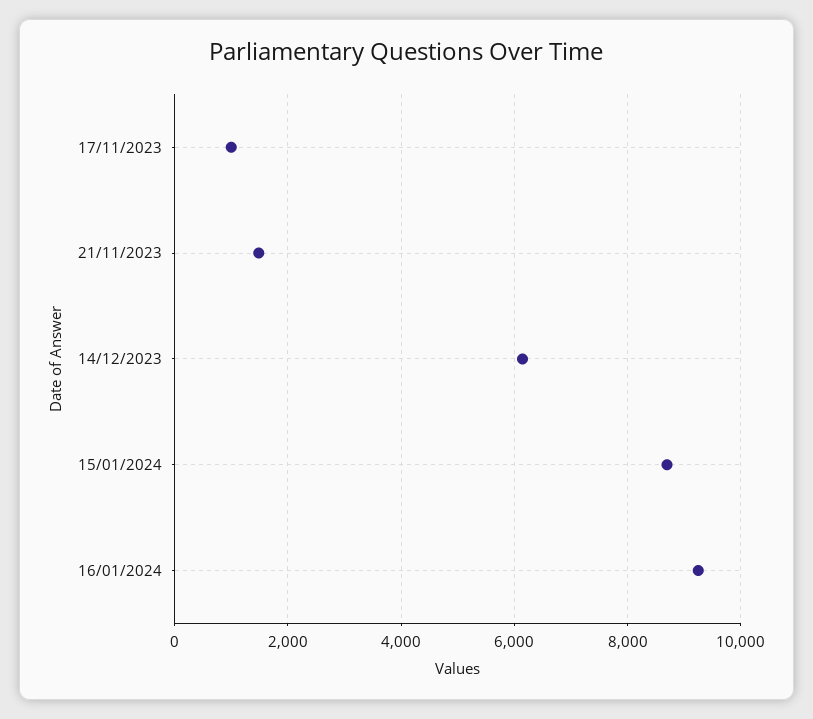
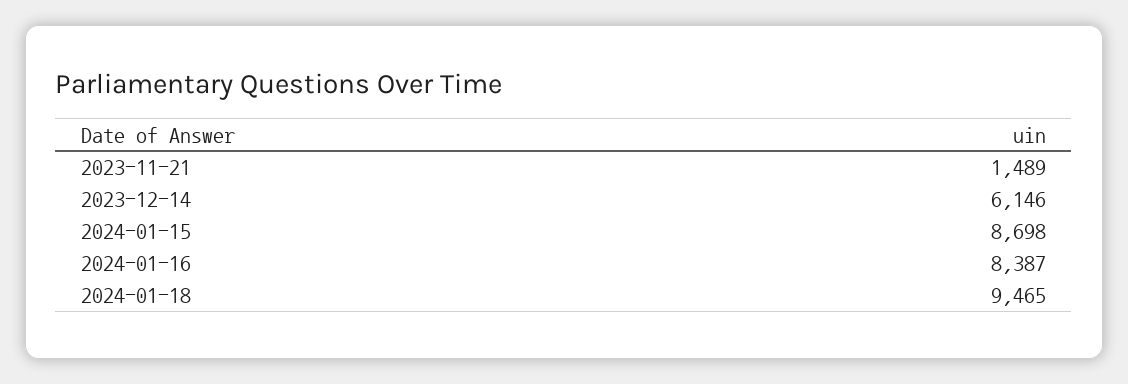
17/11/2023: 1000 -> none
16/01/2024: 9200 -> 8387
2024-01-18: none -> 9465

